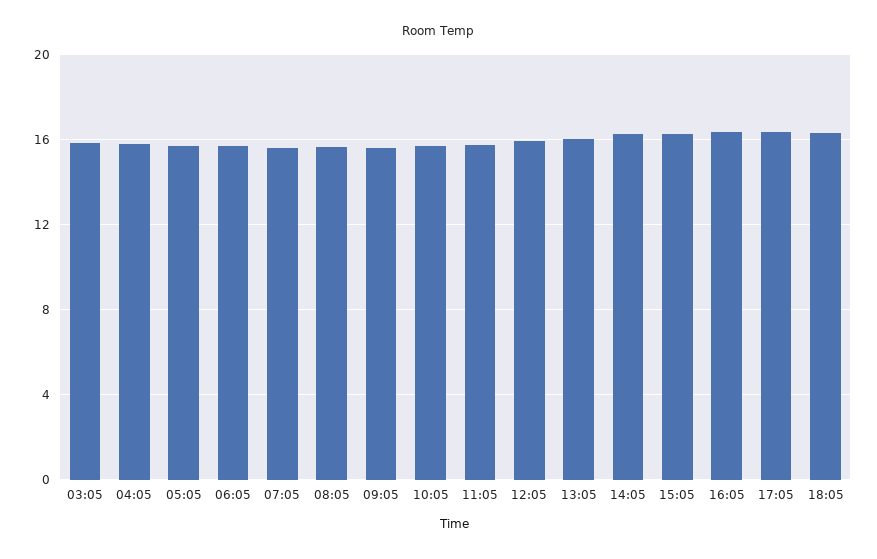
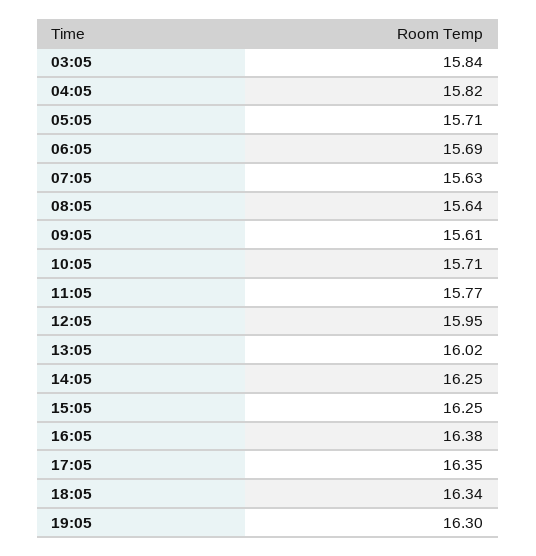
19:05: none -> 16.3

